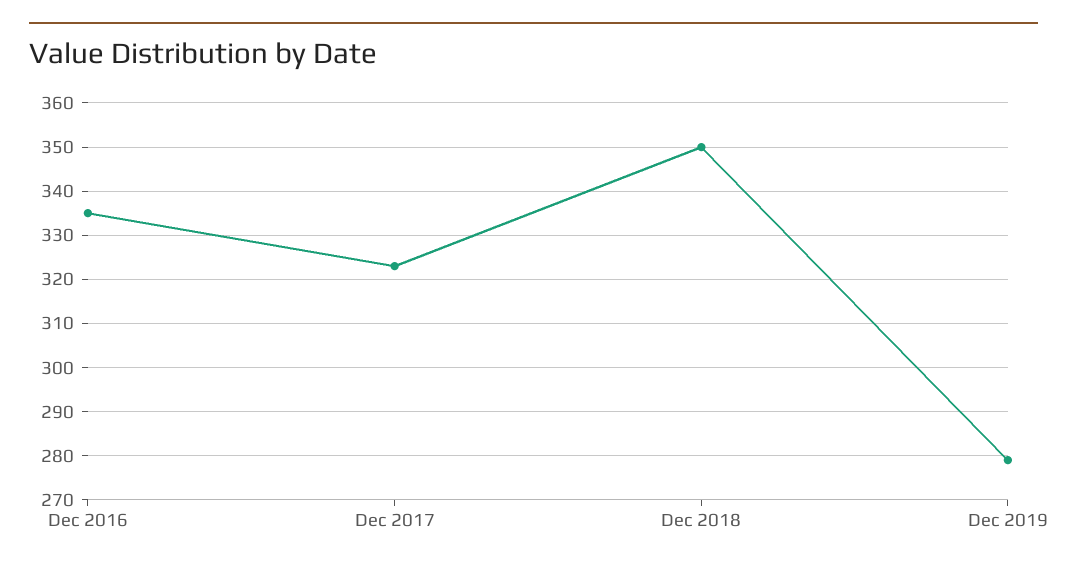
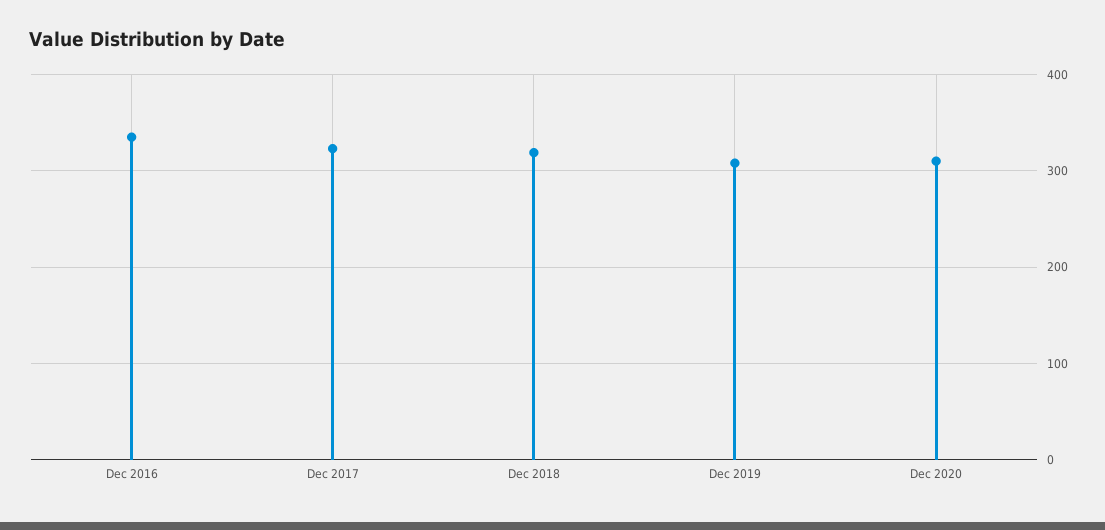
Dec 2018: 350 -> 320
Dec 2019: 280 -> 310
Dec 2020: none -> 310

